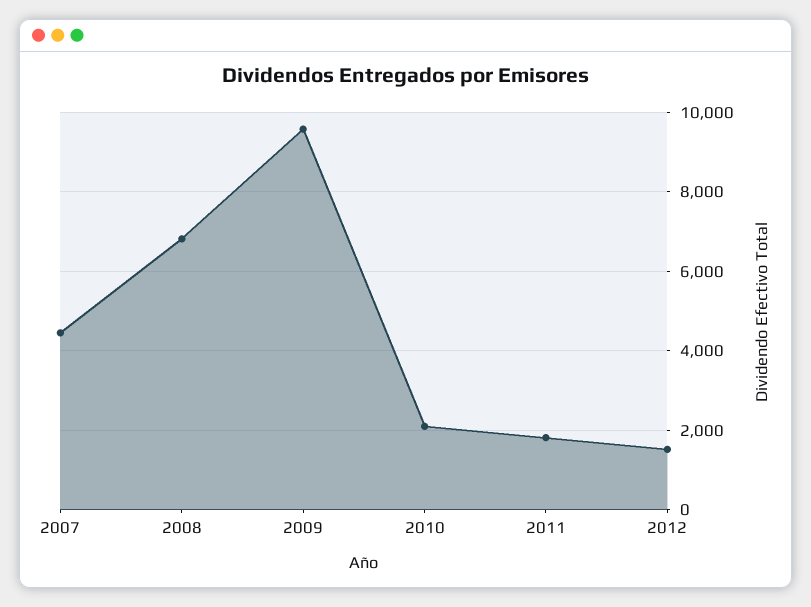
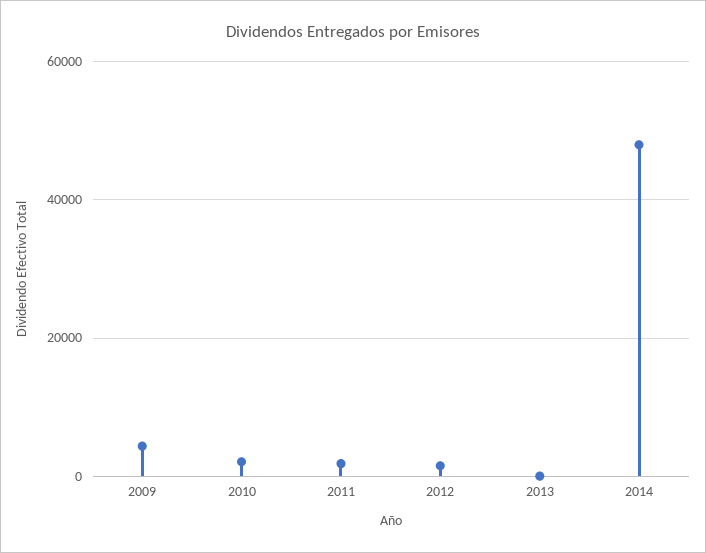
2007: 4400 -> none
2008: 6800 -> none
2009: 9600 -> 4000
2013: none -> 0
2014: none -> 48000

